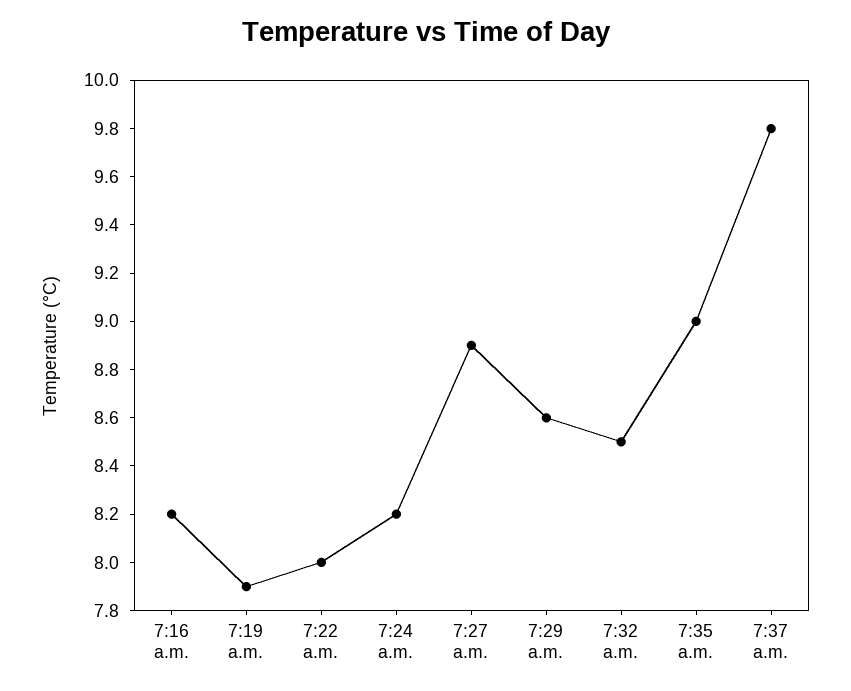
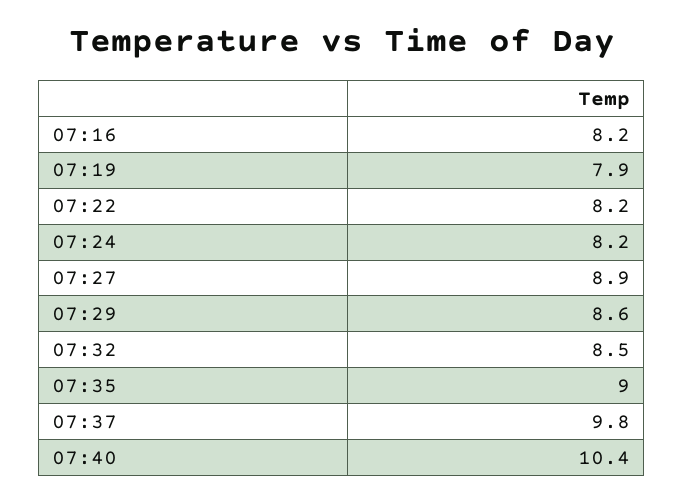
7:22 a.m.: 8 -> 8.2
07:40: none -> 10.4

